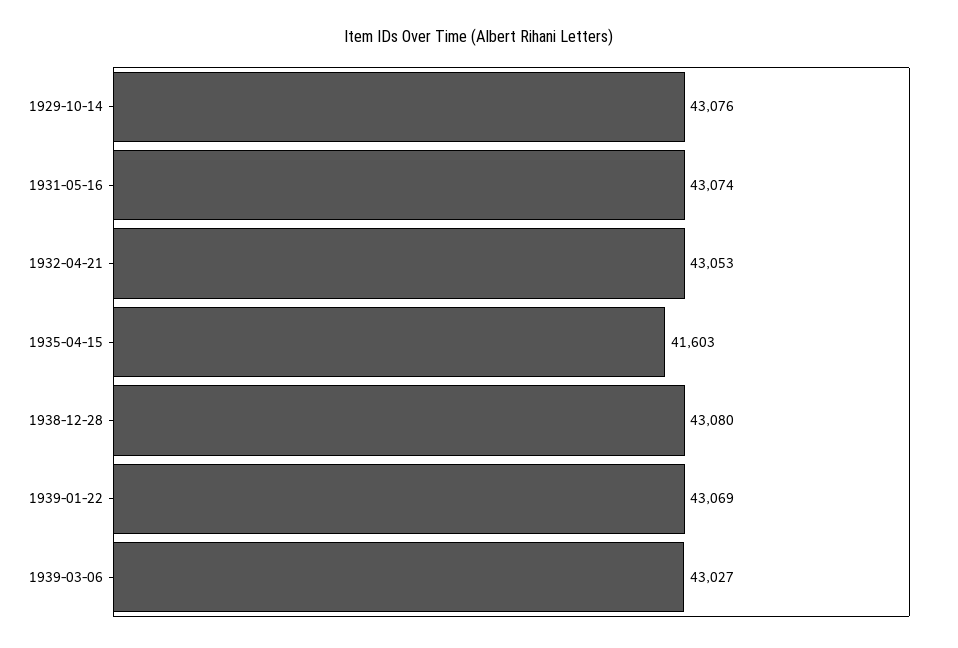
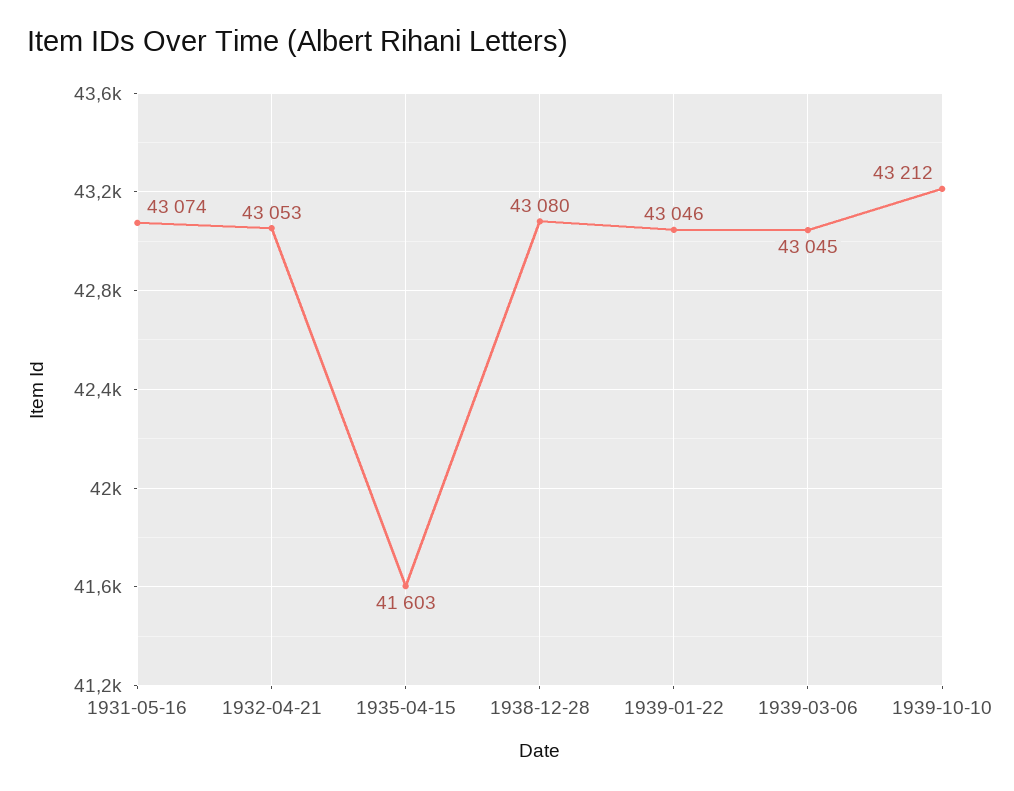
1929-10-14: 43076 -> none
1939-01-22: 43069 -> 43046
1939-03-06: 43027 -> 43045
1939-10-10: none -> 43212

